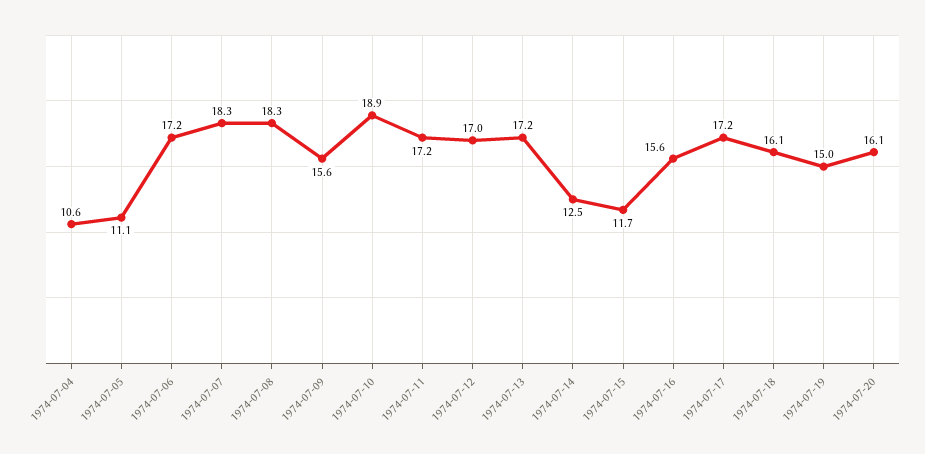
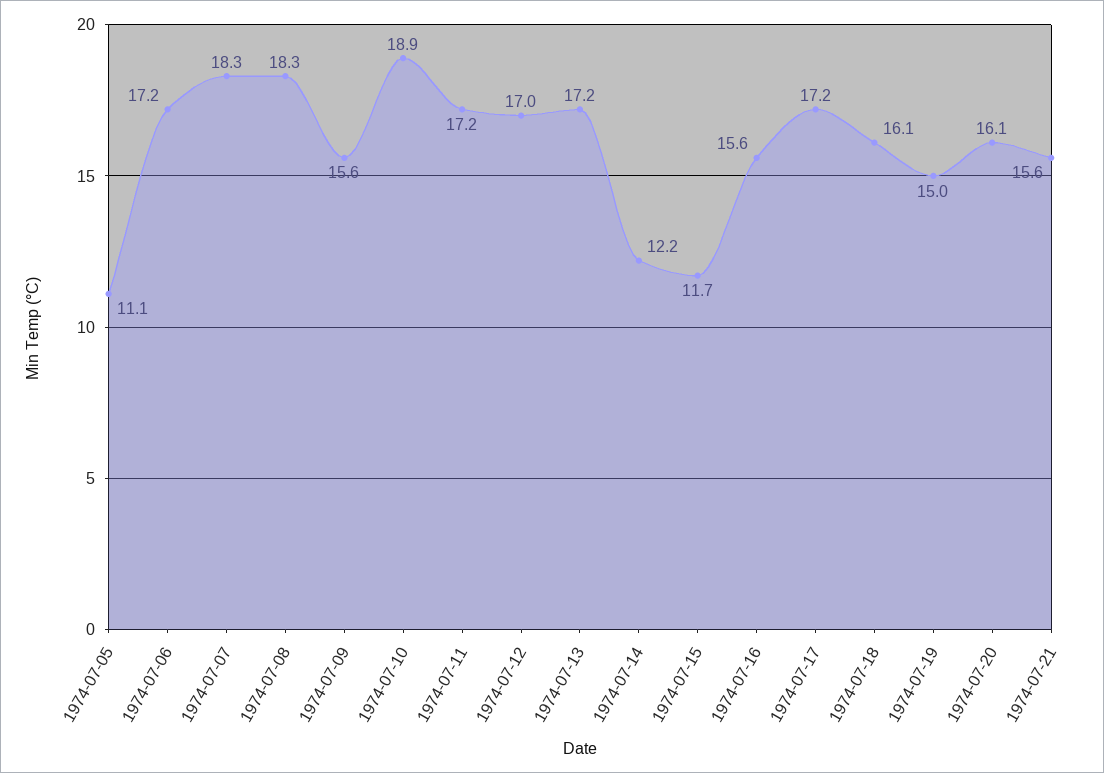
1974-07-04: 10.6 -> none
1974-07-14: 12.5 -> 12.2
1974-07-21: none -> 15.6

